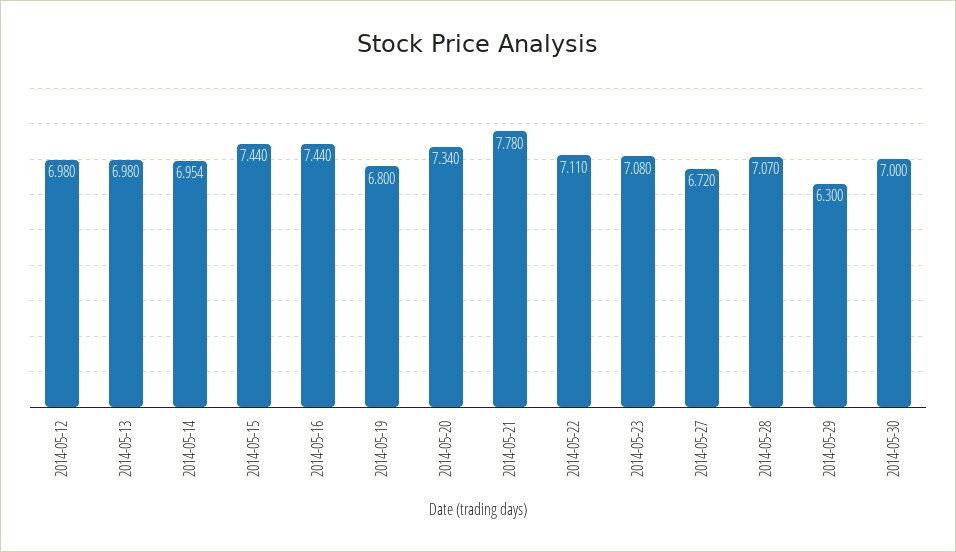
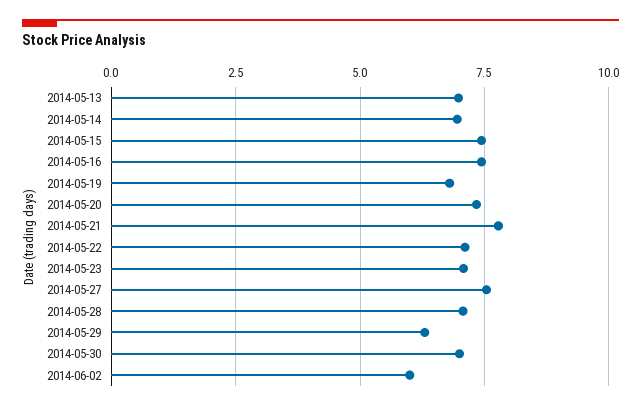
2014-05-12: 6.98 -> none
2014-05-27: 6.72 -> 7.5
2014-06-02: none -> 6

